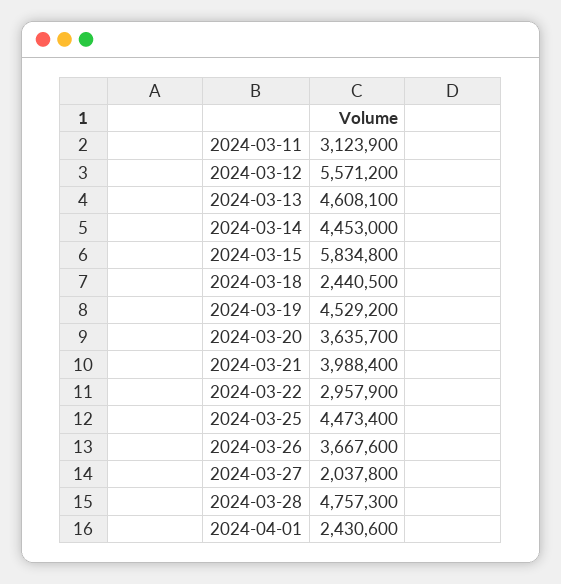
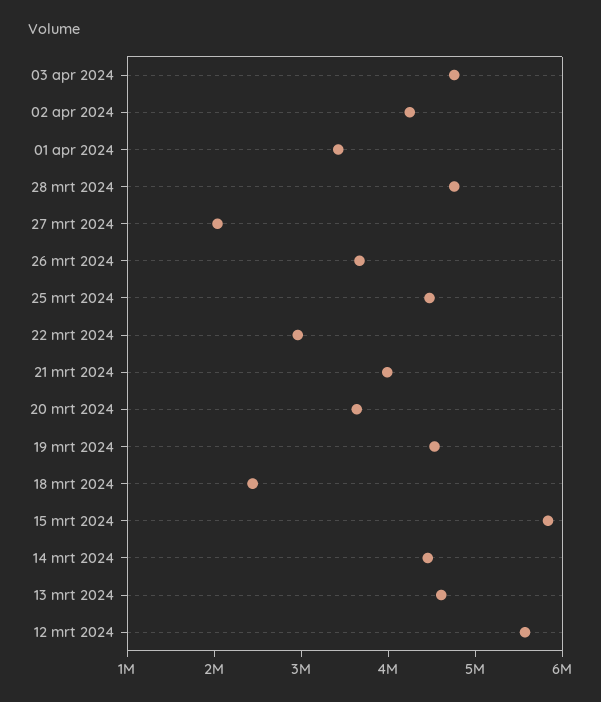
2024-03-11: 3123900 -> none
2024-04-01: 2430600 -> 3400000
03 apr 2024: none -> 4800000
02 apr 2024: none -> 4200000

